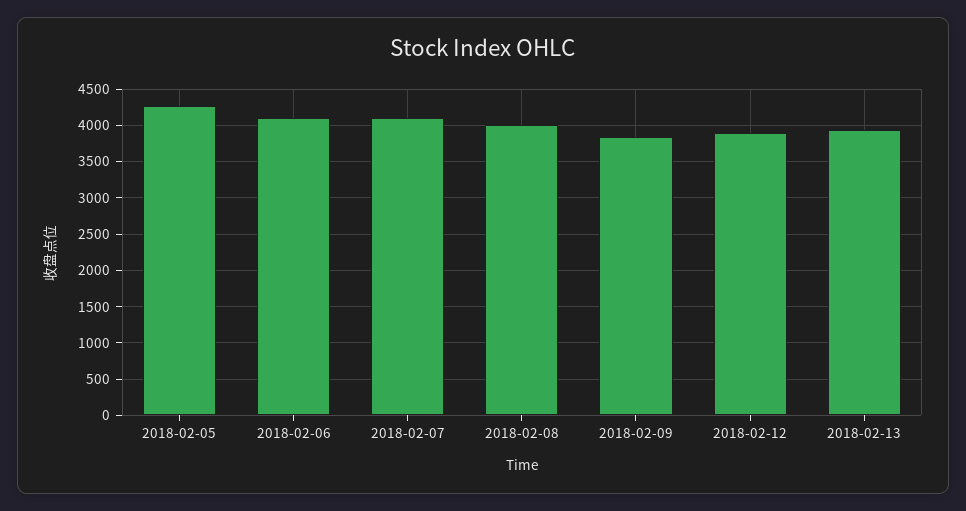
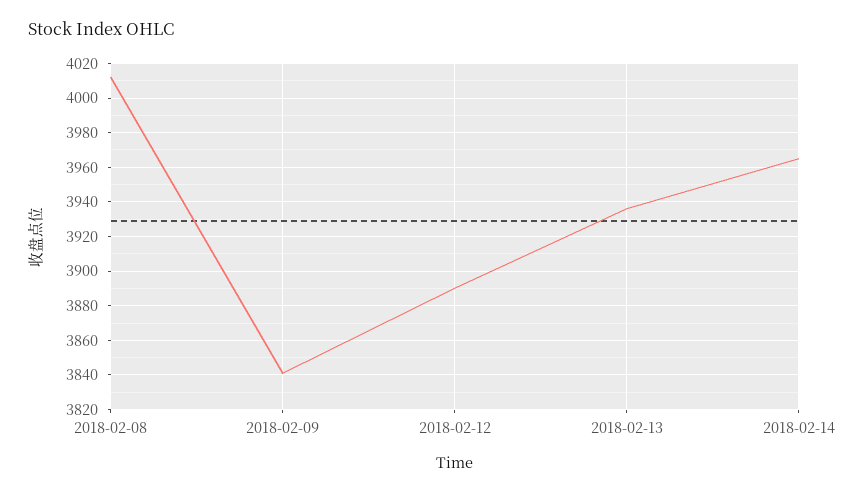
2018-02-05: 4300 -> none
2018-02-06: 4100 -> none
2018-02-07: 4100 -> none
2018-02-14: none -> 3965

